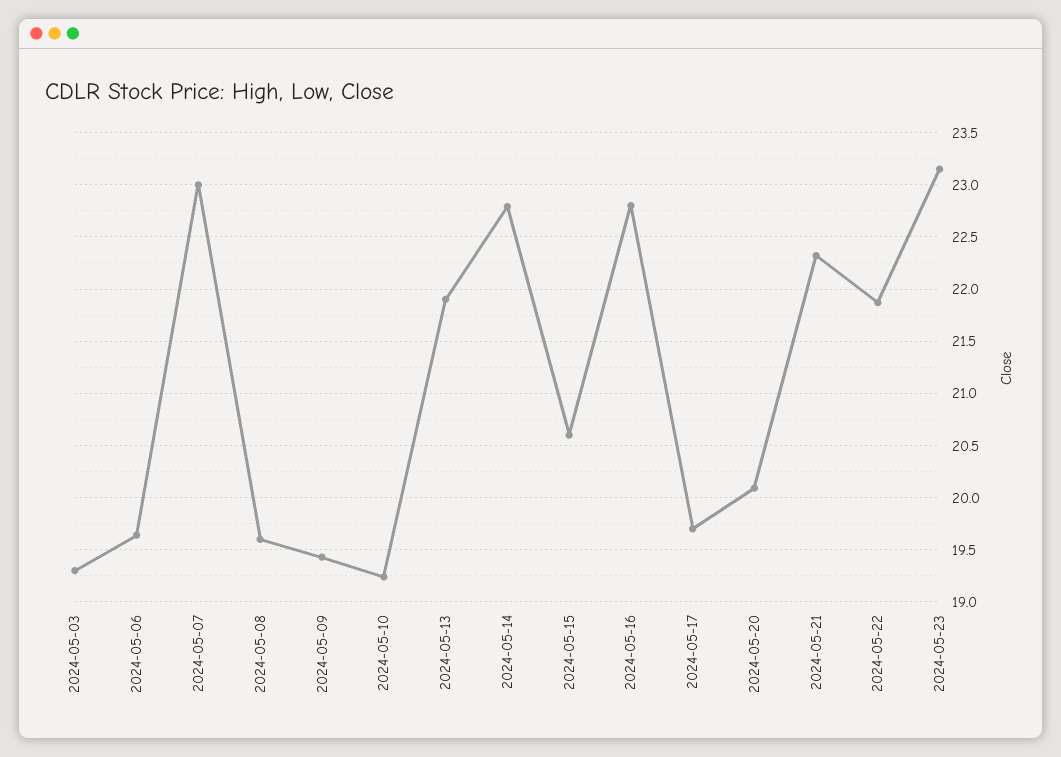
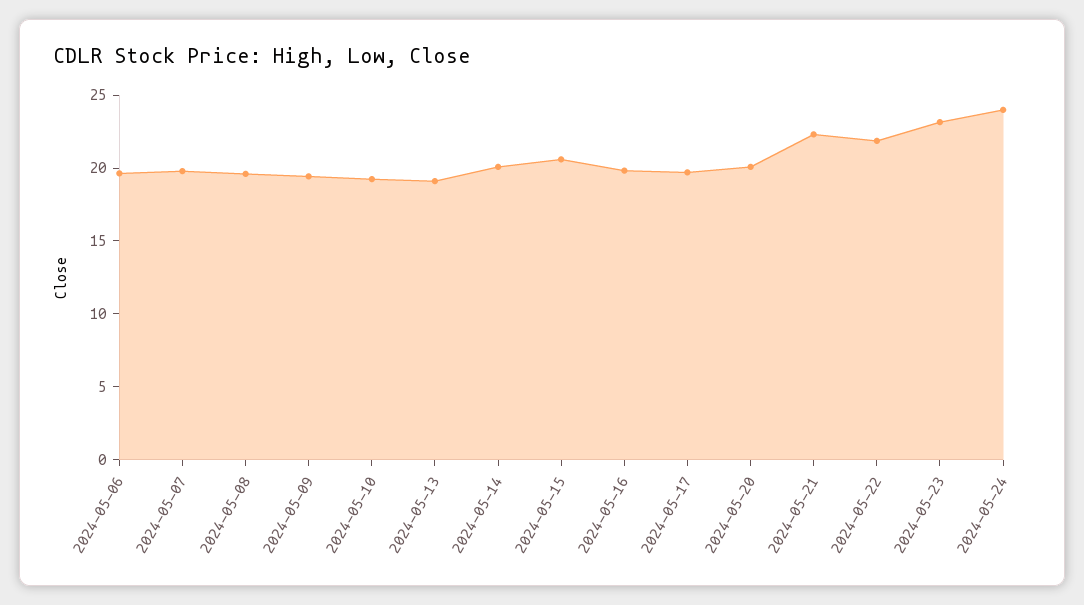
2024-05-03: 19.3 -> none
2024-05-07: 23 -> 20
2024-05-13: 21.9 -> 19
2024-05-14: 22.8 -> 20
2024-05-16: 22.8 -> 20
2024-05-24: none -> 24

